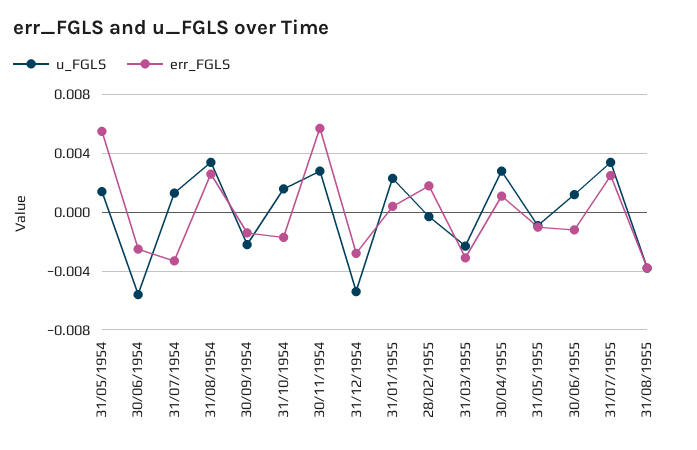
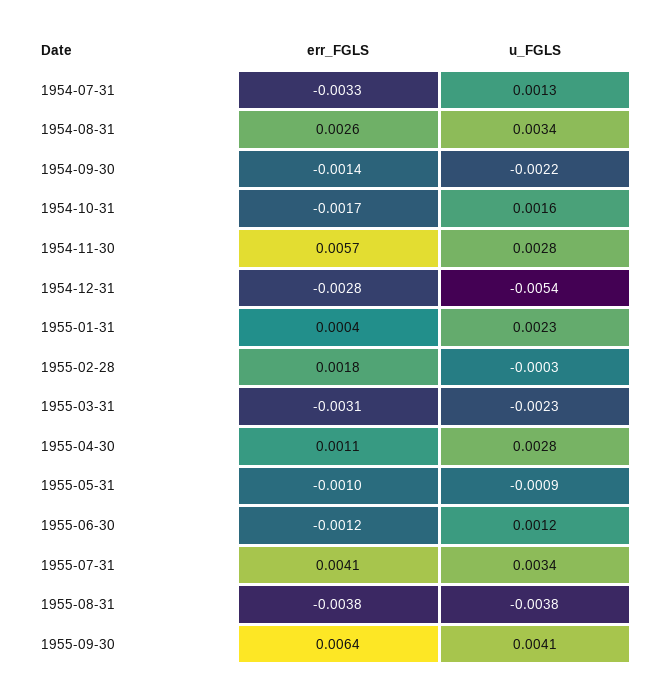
u_FGLS, 31/05/1954: 0.0015 -> none
err_FGLS, 31/05/1954: 0.0055 -> none
u_FGLS, 30/06/1954: -0.0055 -> none
err_FGLS, 30/06/1954: -0.0025 -> none
err_FGLS, 31/07/1955: 0.0025 -> 0.0041
err_FGLS, 1955-09-30: none -> 0.0064
u_FGLS, 1955-09-30: none -> 0.0041

